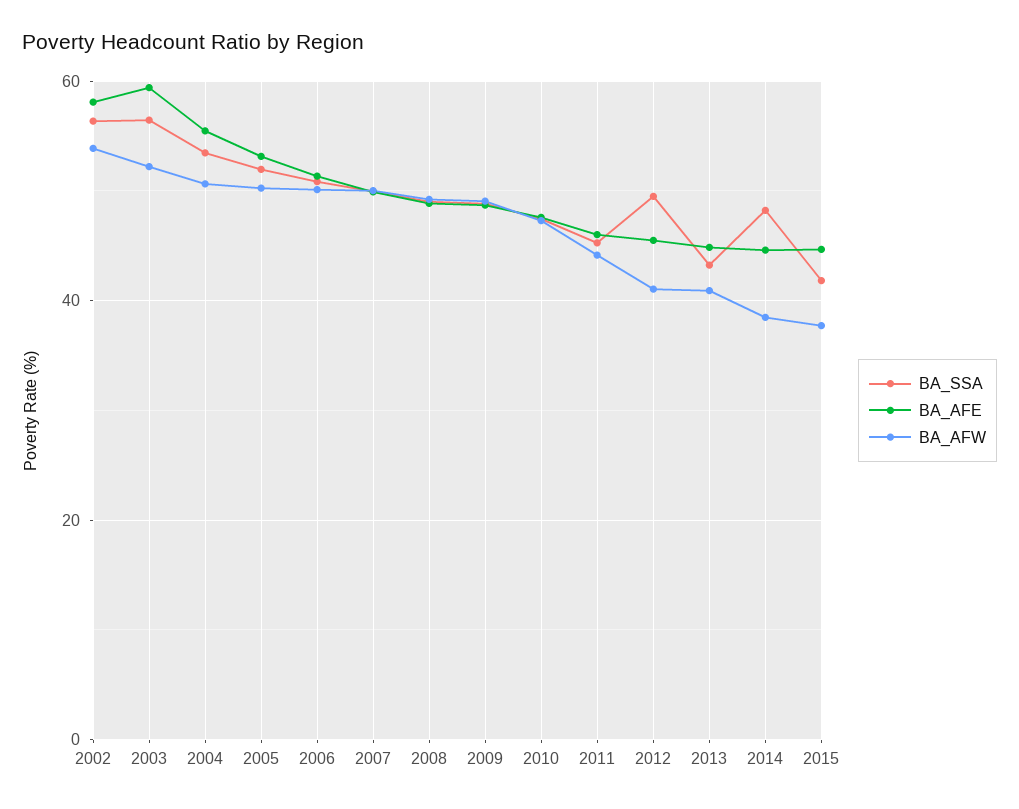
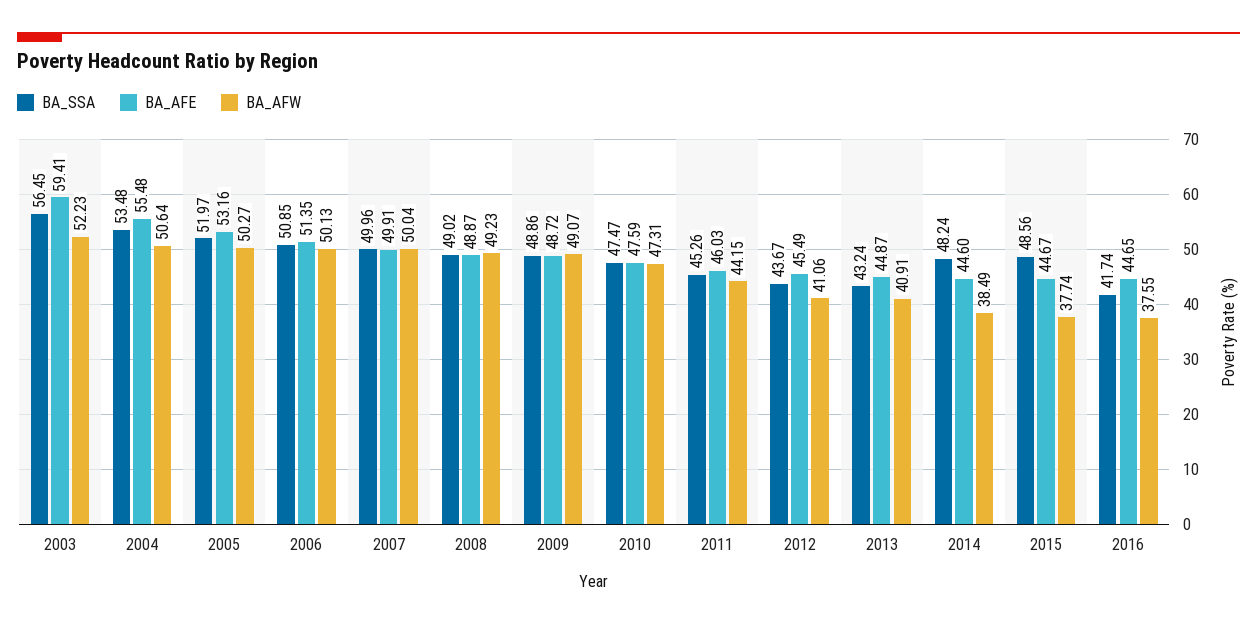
BA_SSA, 2002: 56 -> none
BA_AFE, 2002: 58 -> none
BA_AFW, 2002: 54 -> none
BA_SSA, 2012: 50 -> 43.67
BA_SSA, 2015: 42 -> 48.56
BA_SSA, 2016: none -> 41.74
BA_AFE, 2016: none -> 44.65
BA_AFW, 2016: none -> 37.55

